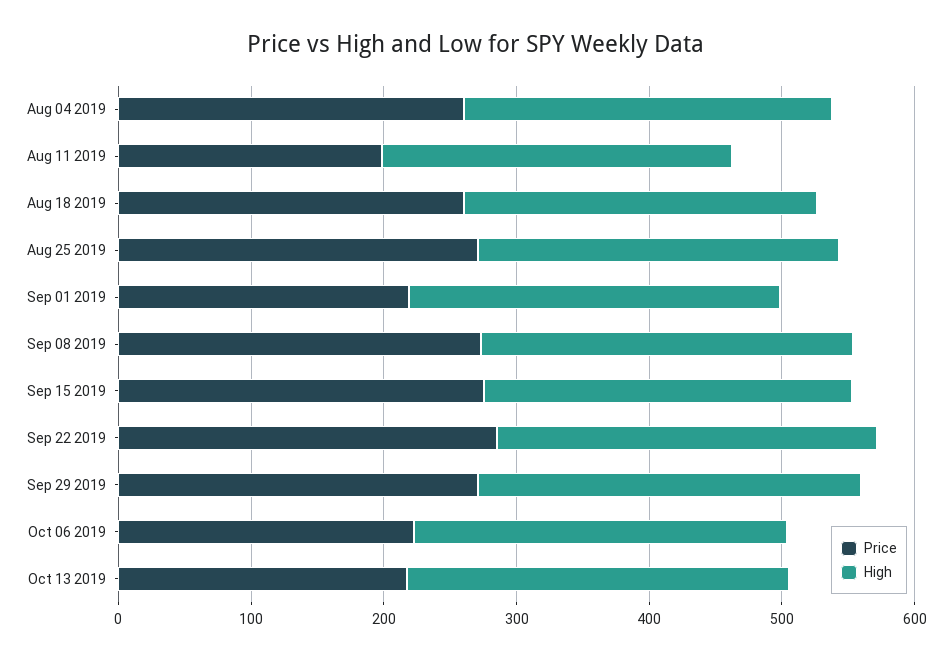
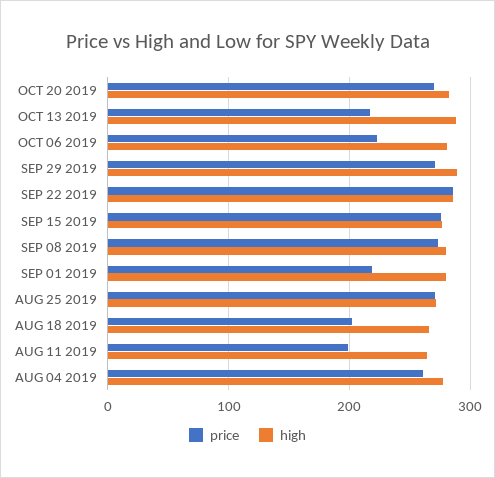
Price, Aug 18 2019: 260 -> 200
Price, OCT 20 2019: none -> 270
High, OCT 20 2019: none -> 280

